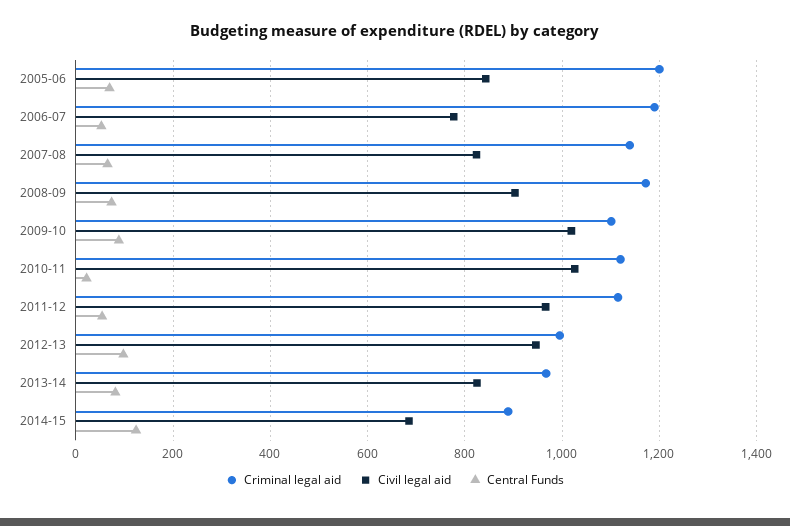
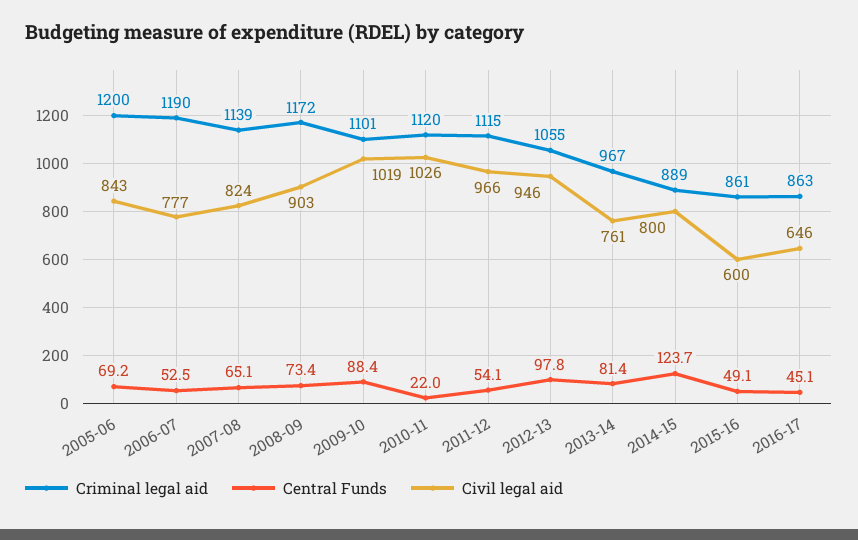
Criminal legal aid, 2012-13: 1000 -> 1055
Civil legal aid, 2013-14: 820 -> 761
Civil legal aid, 2014-15: 680 -> 800
Criminal legal aid, 2015-16: none -> 861
Central Funds, 2015-16: none -> 49.1
Civil legal aid, 2015-16: none -> 600
Criminal legal aid, 2016-17: none -> 863
Central Funds, 2016-17: none -> 45.1
Civil legal aid, 2016-17: none -> 646

